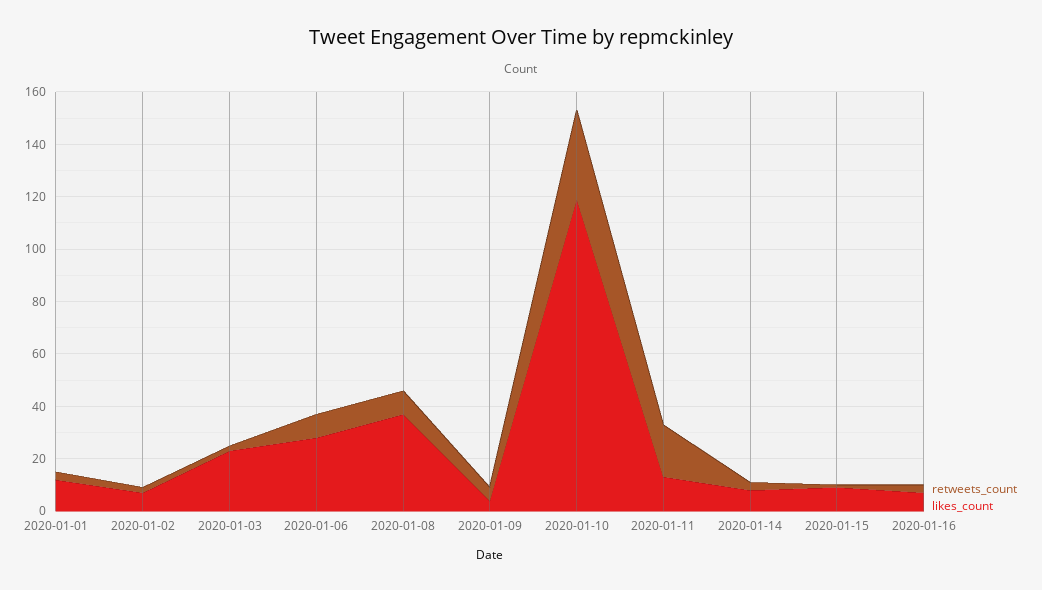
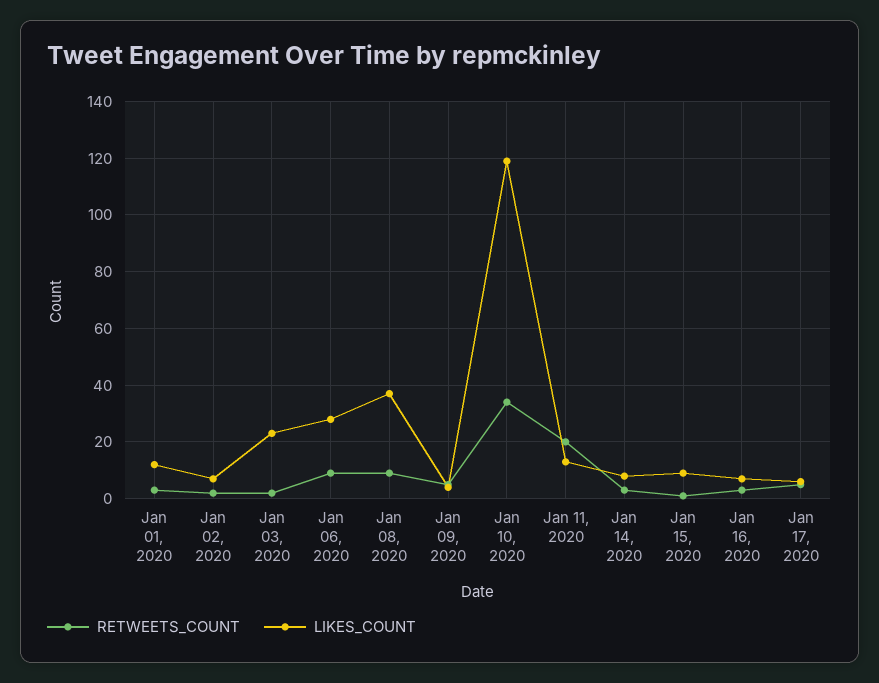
retweets_count, Jan 17, 2020: none -> 5
likes_count, Jan 17, 2020: none -> 5

